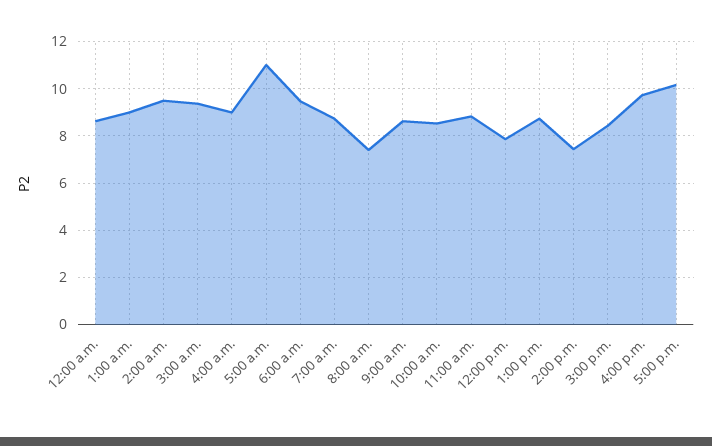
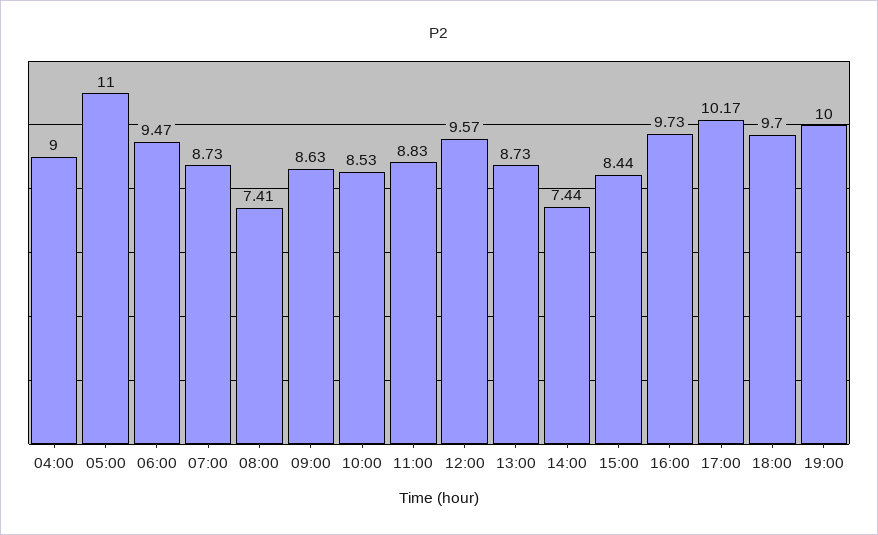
12:00 a.m.: 8.5 -> none
1:00 a.m.: 9 -> none
2:00 a.m.: 9.5 -> none
3:00 a.m.: 9.5 -> none
12:00 p.m.: 8 -> 9.57
18:00: none -> 9.7
19:00: none -> 10

